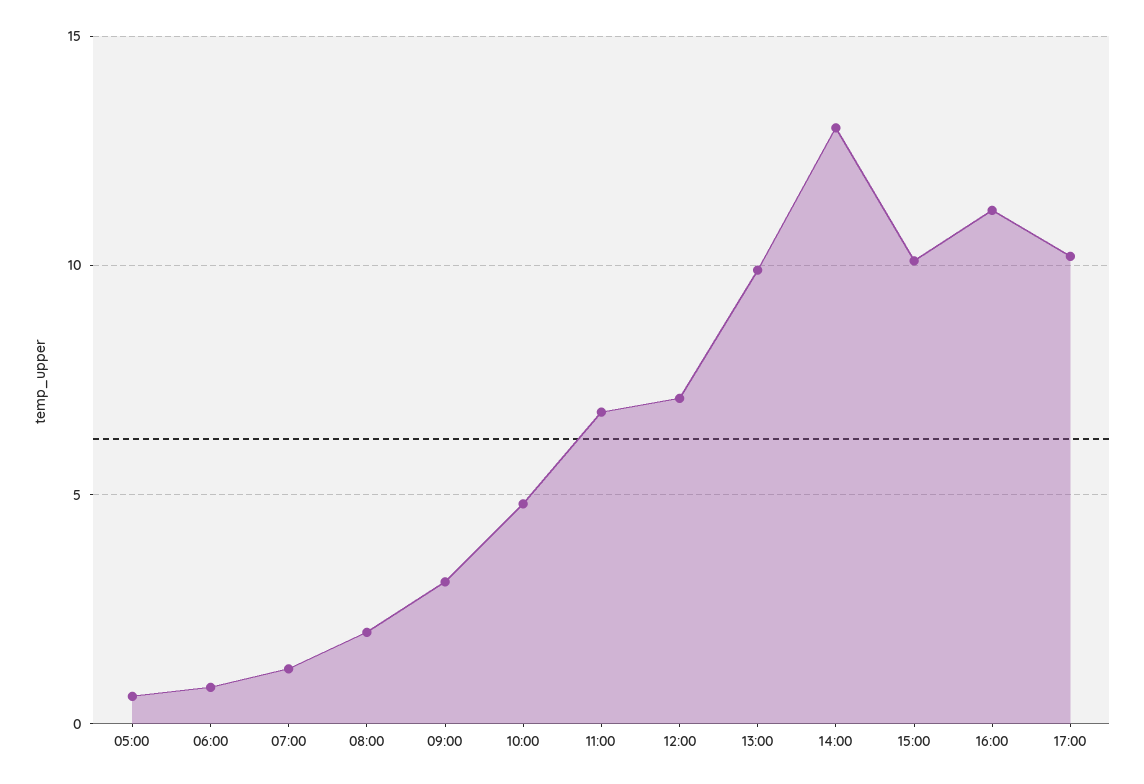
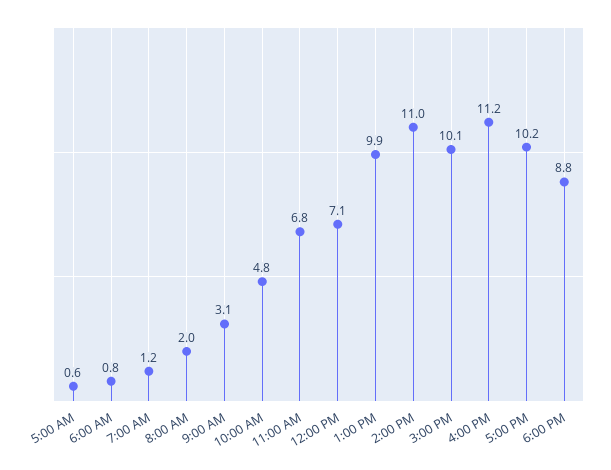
14:00: 13 -> 11
6:00 PM: none -> 8.8

